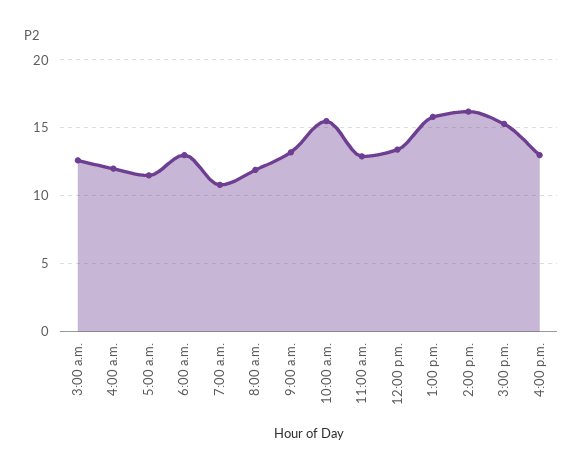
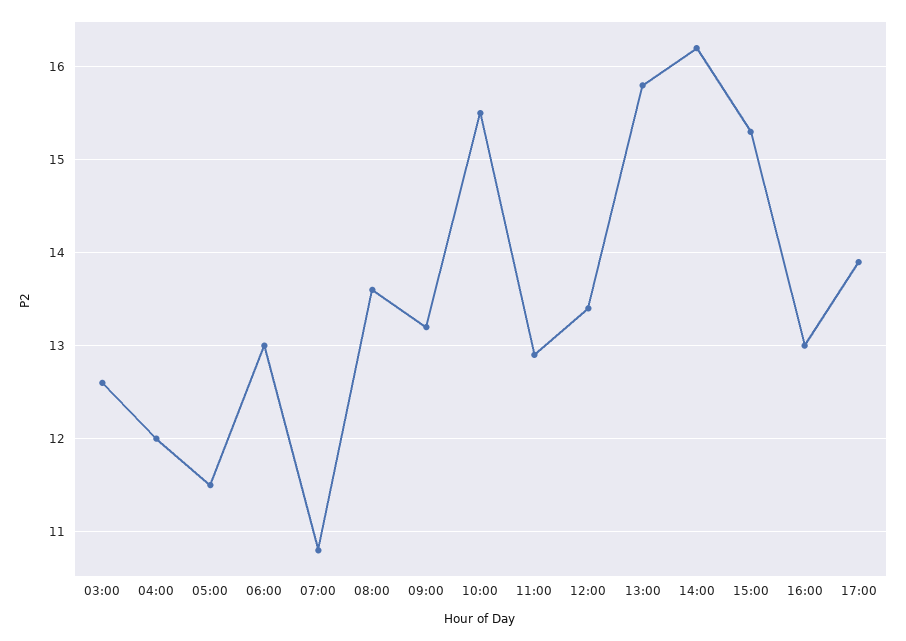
8:00 a.m.: 12 -> 13.6
17:00: none -> 13.9

